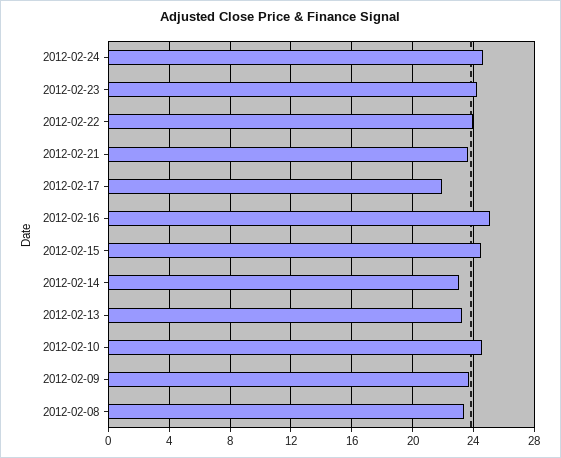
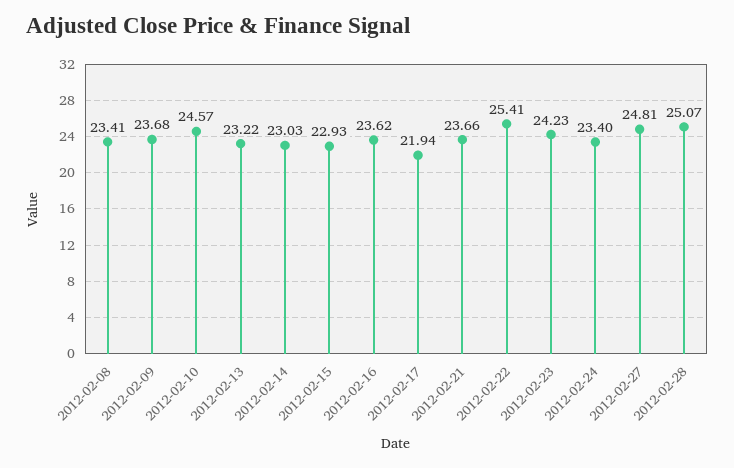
2012-02-24: 24.5 -> 23.4
2012-02-22: 24 -> 25.41
2012-02-16: 25 -> 23.62
2012-02-15: 24.5 -> 22.93
2012-02-27: none -> 24.81
2012-02-28: none -> 25.07

